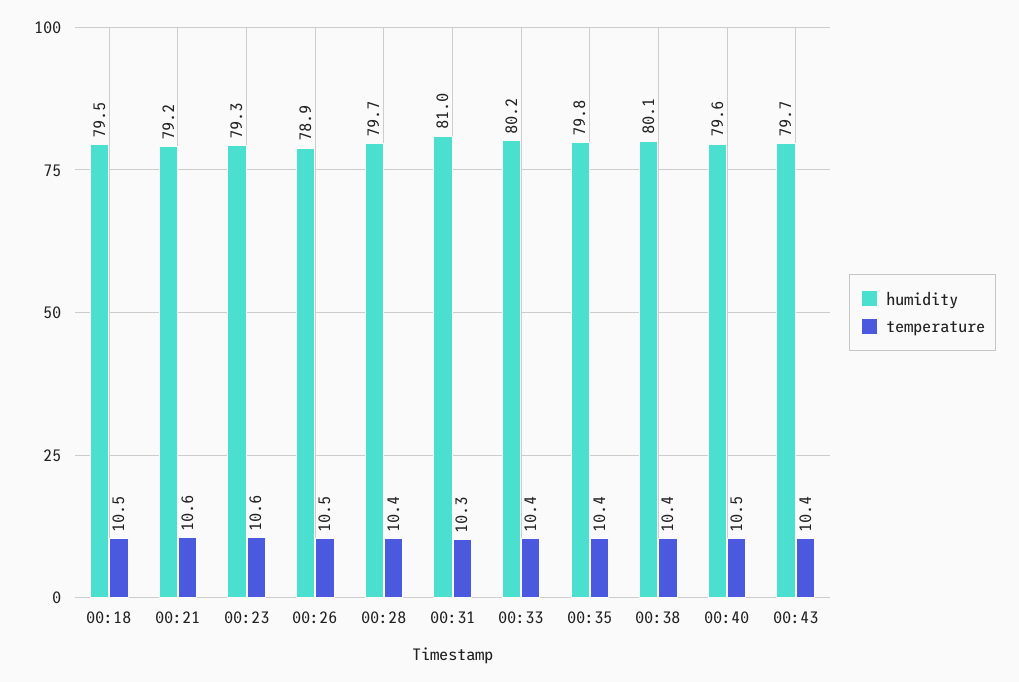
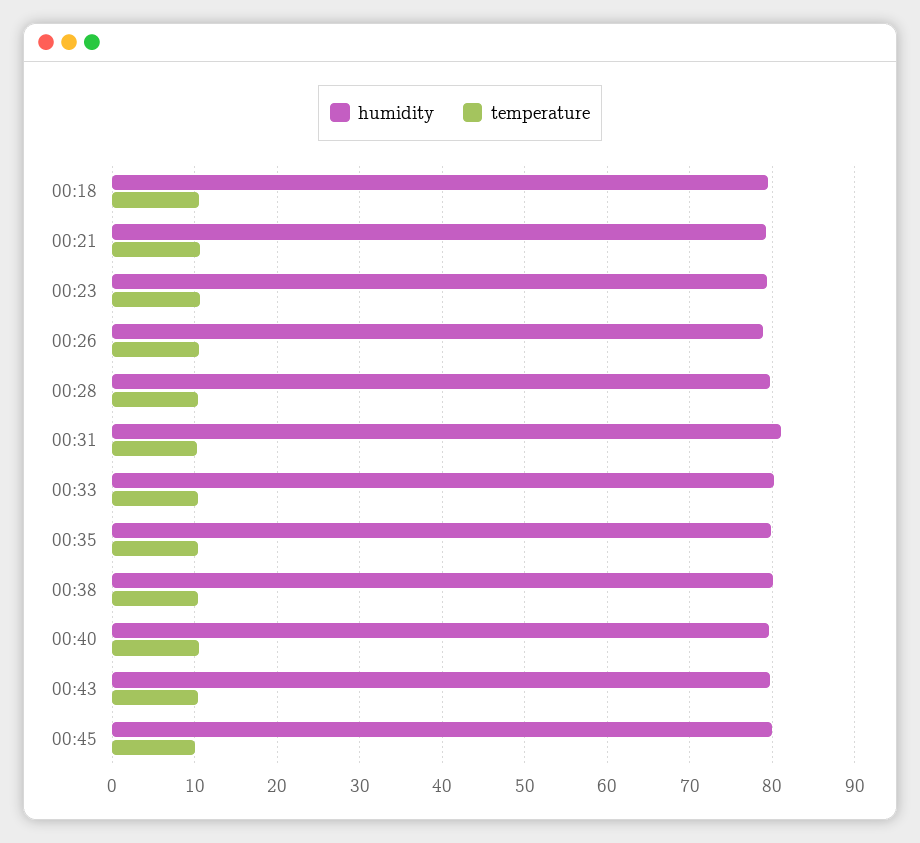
humidity, 00:45: none -> 80
temperature, 00:45: none -> 10

